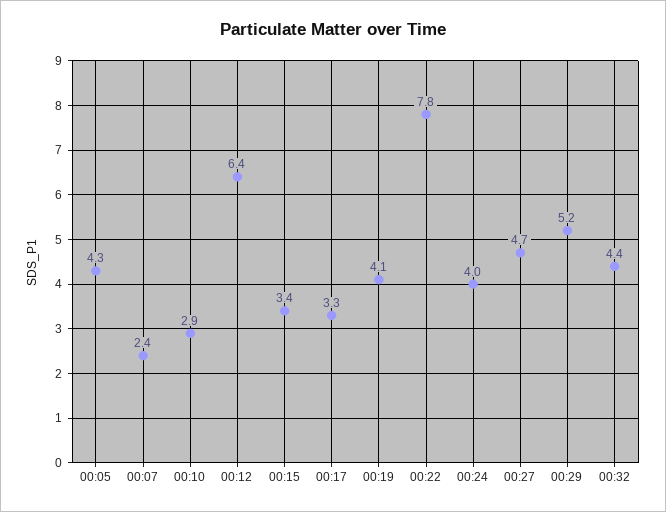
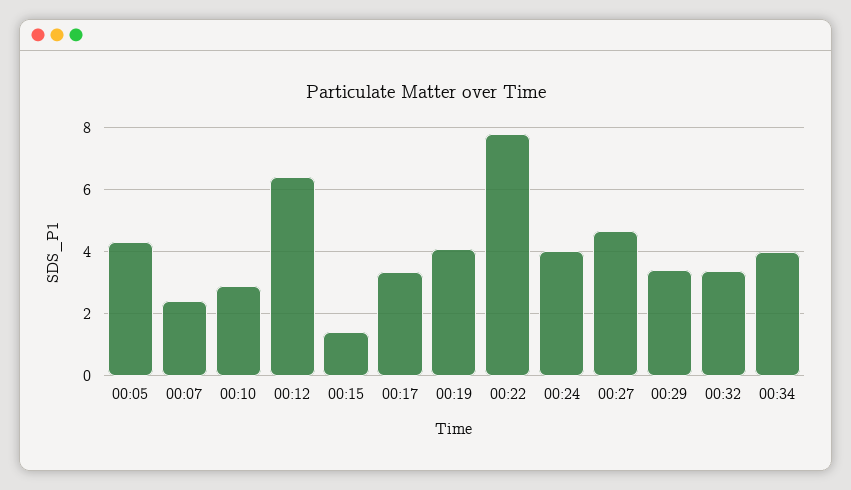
00:15: 3.4 -> 1.4
00:29: 5.2 -> 3.4
00:32: 4.4 -> 3.4
00:34: none -> 4

